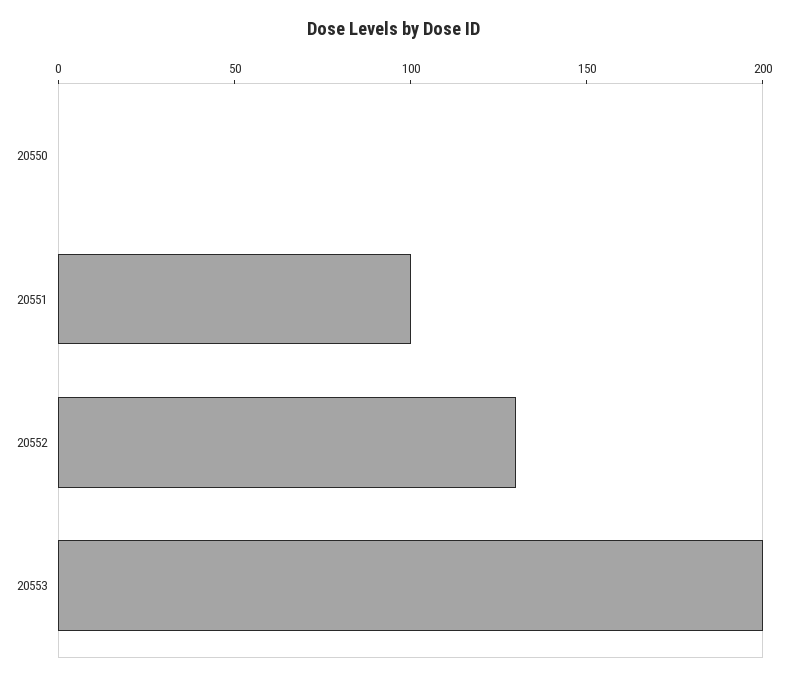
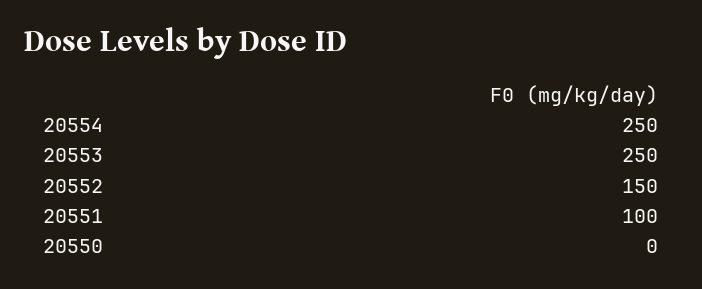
20552: 130 -> 150
20553: 200 -> 250
20554: none -> 250

